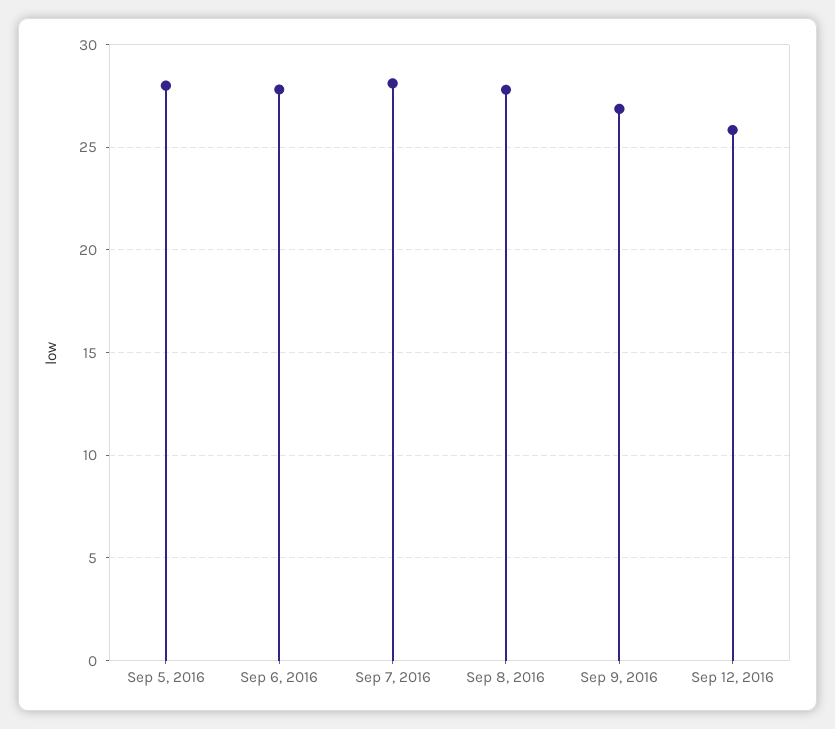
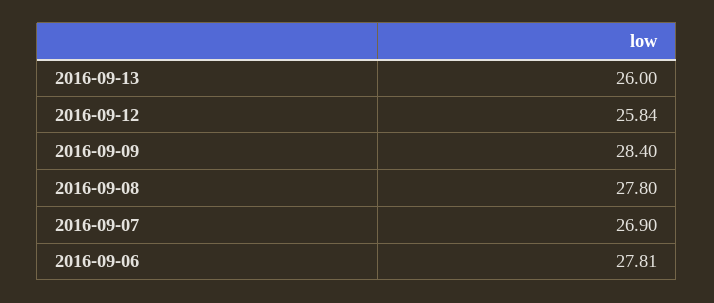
Sep 5, 2016: 28 -> none
Sep 7, 2016: 28 -> 26.9
Sep 9, 2016: 27 -> 28.4
2016-09-13: none -> 26

